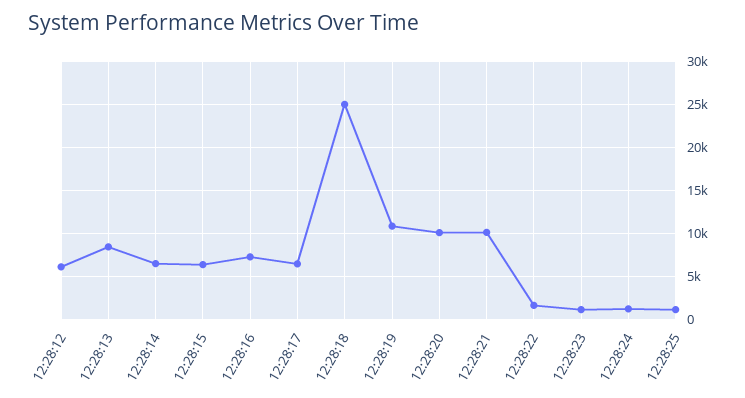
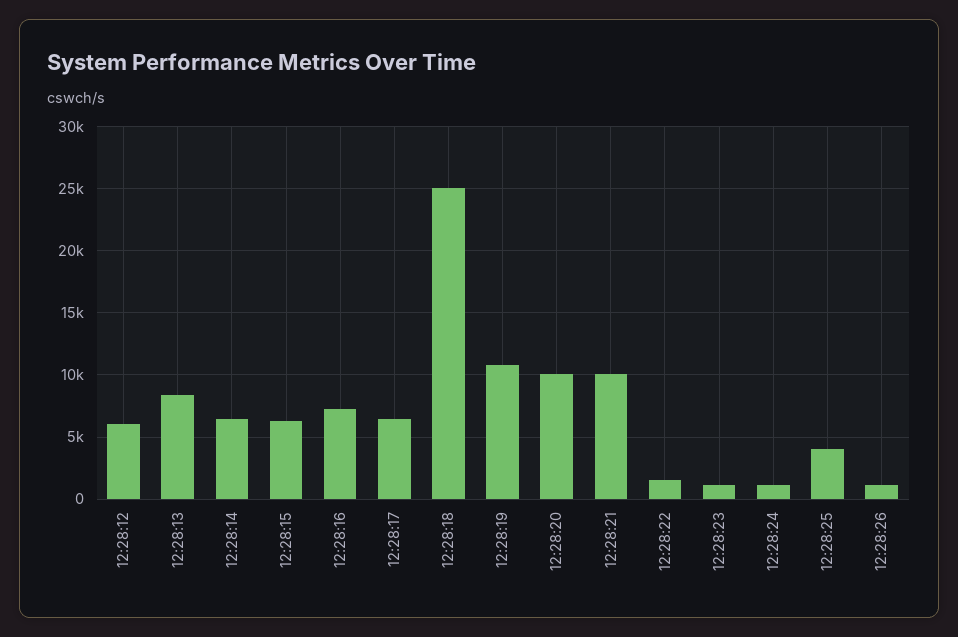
12:28:25: 1000 -> 4000
12:28:26: none -> 1000

